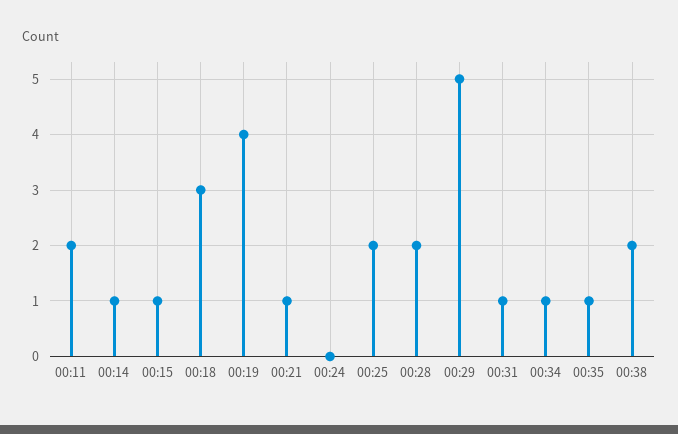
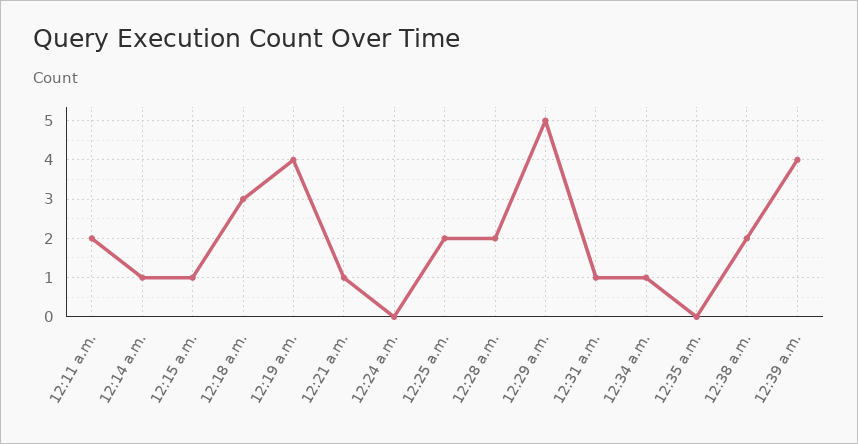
00:35: 1 -> 0
12:39 a.m.: none -> 4

